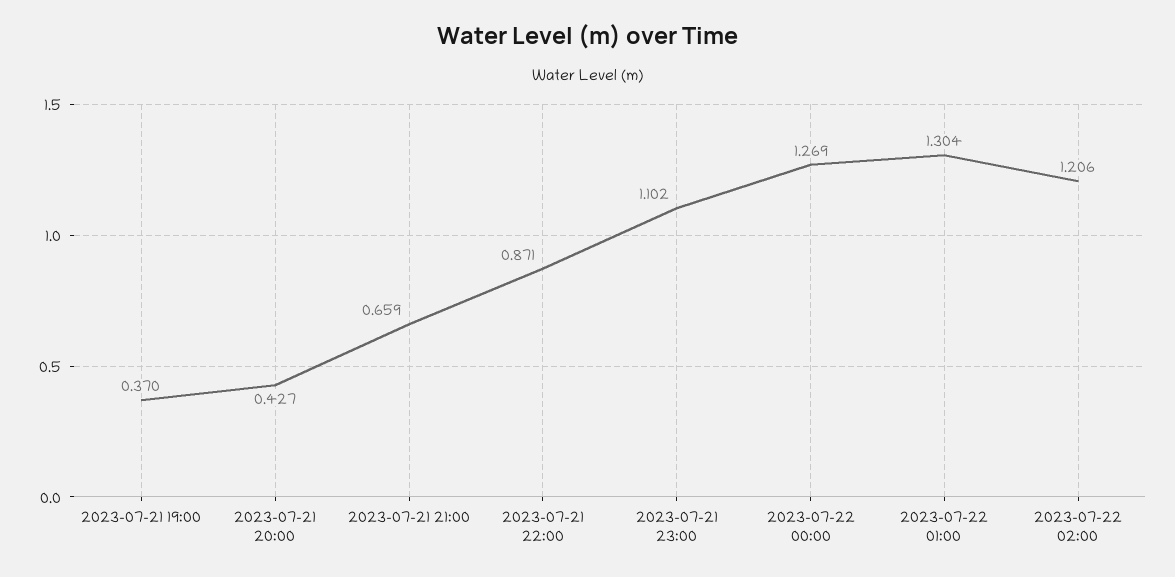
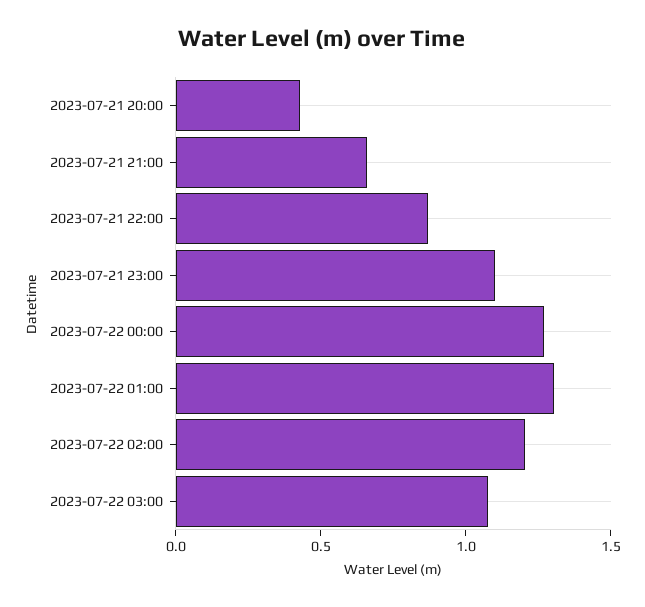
2023-07-21 19:00: 0.37 -> none
2023-07-22 03:00: none -> 1.1

